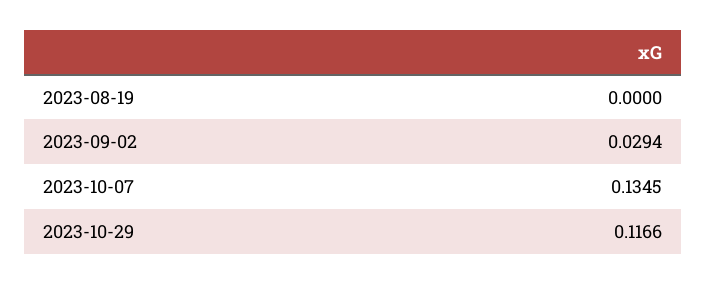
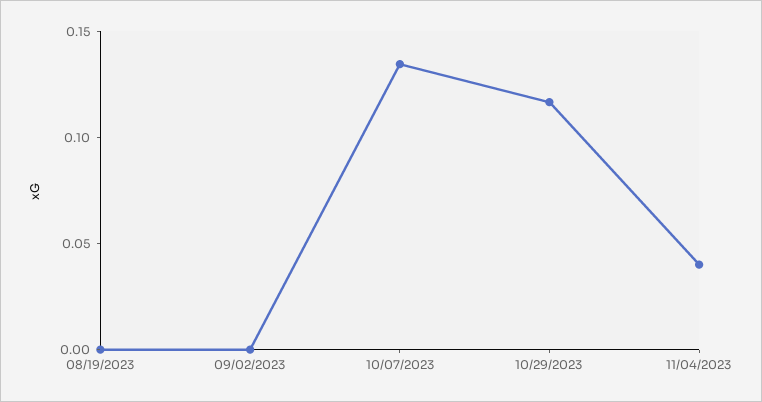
2023-09-02: 0.0294 -> 0
11/04/2023: none -> 0.04

